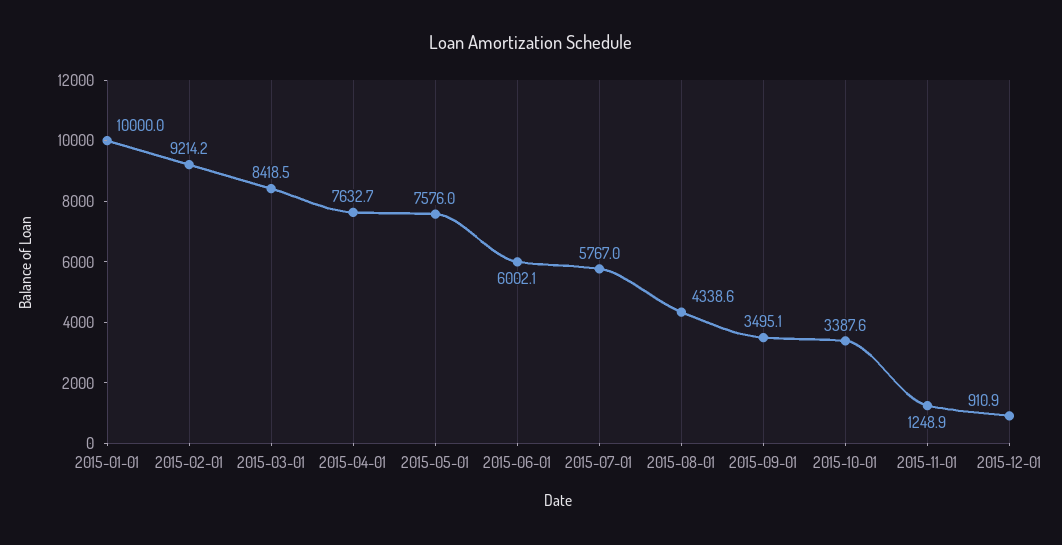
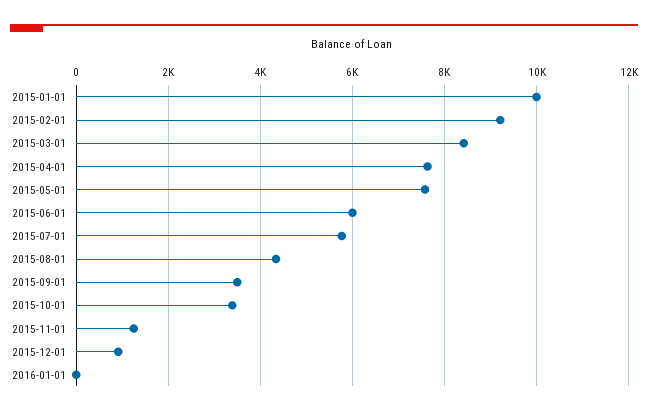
2016-01-01: none -> 0

